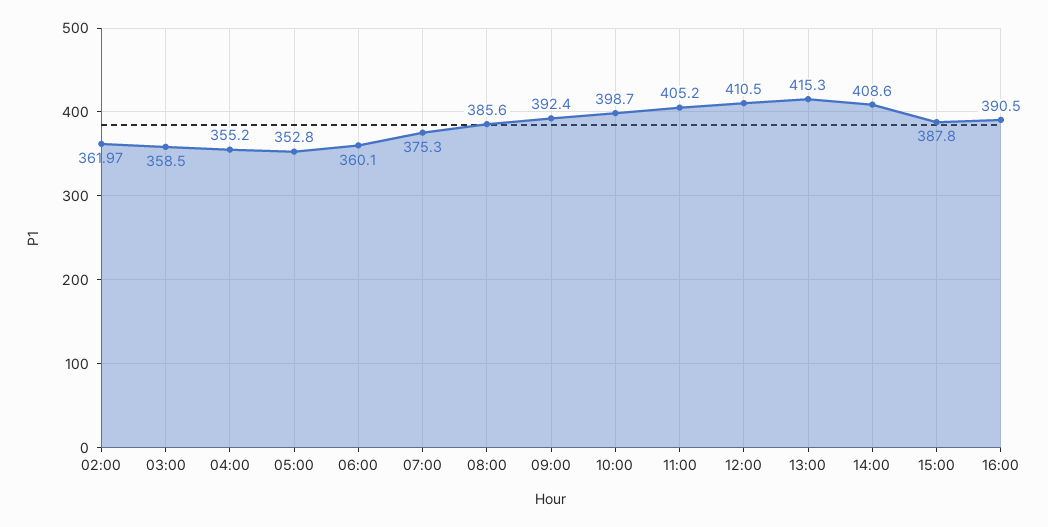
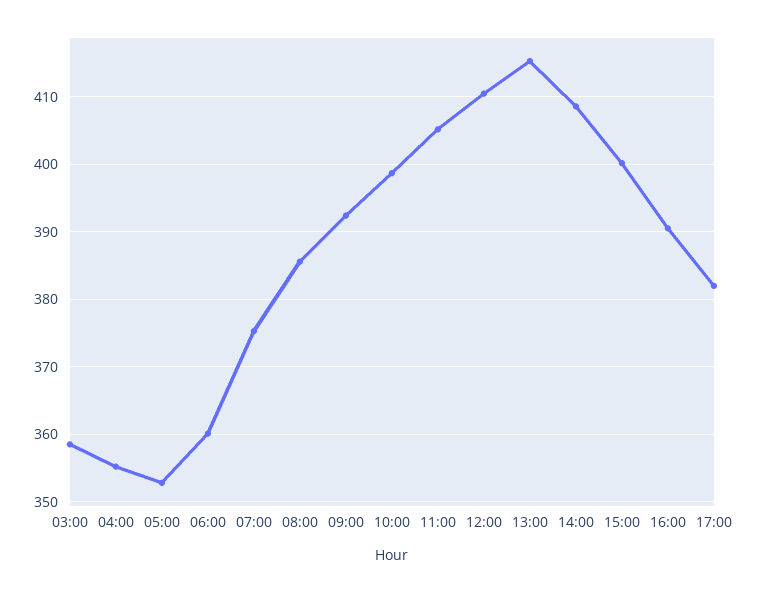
02:00: 361.97 -> none
15:00: 387.8 -> 400
17:00: none -> 382

